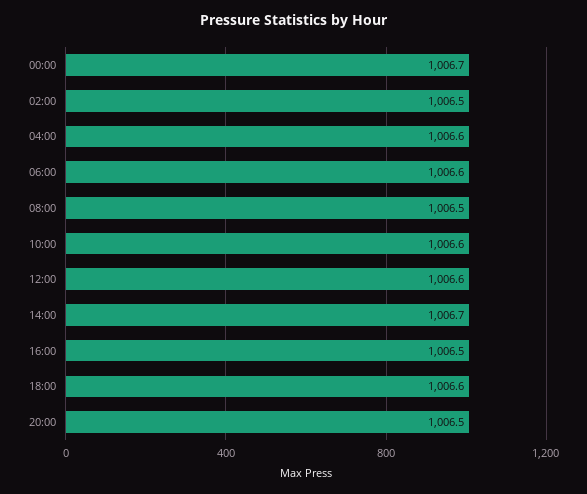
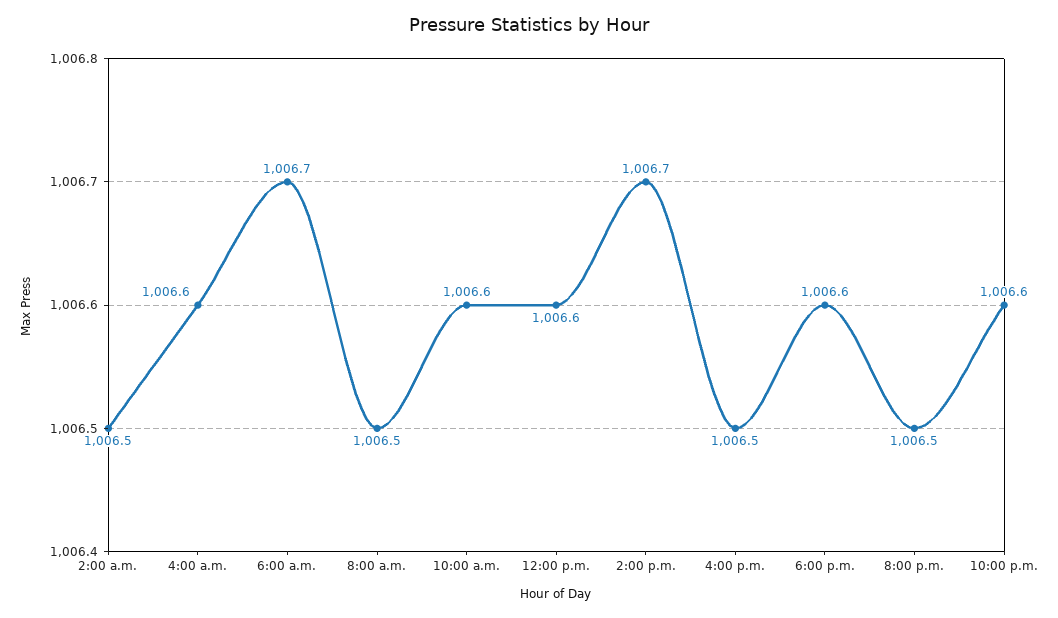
00:00: 1006.7 -> none
06:00: 1006.6 -> 1006.7
10:00 p.m.: none -> 1006.6

